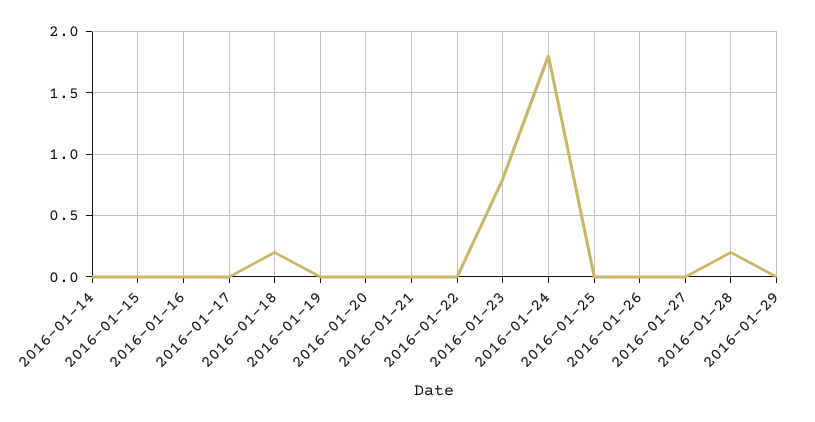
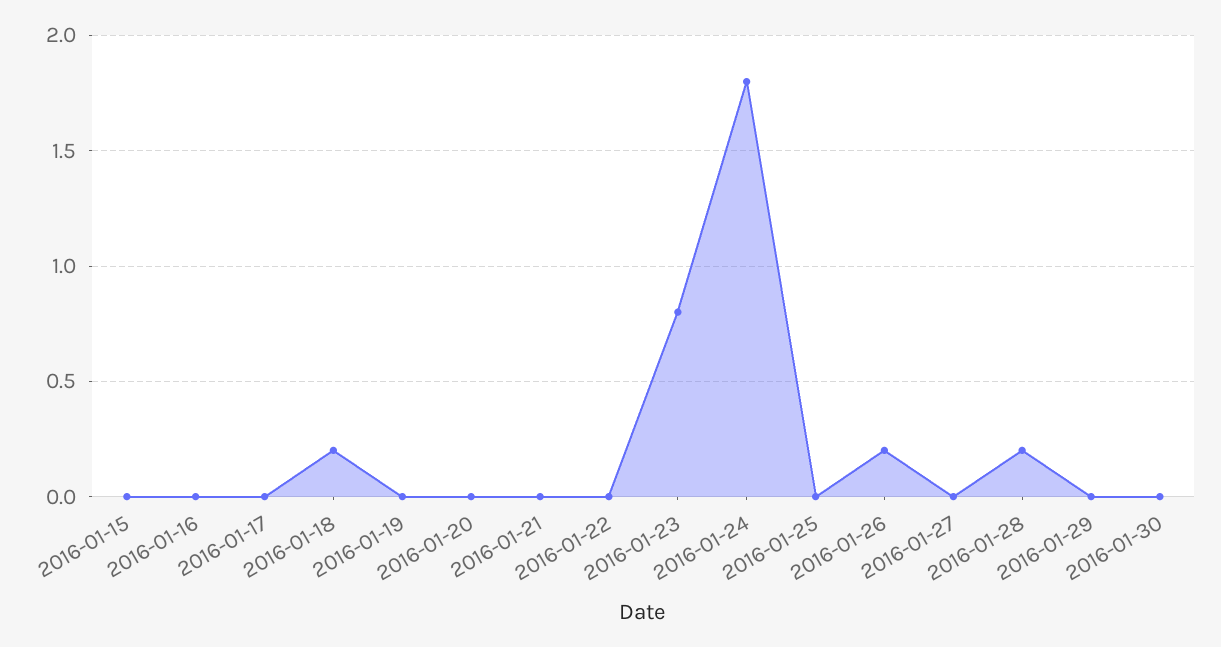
2016-01-14: 0 -> none
2016-01-26: 0 -> 0.2
2016-01-30: none -> 0

